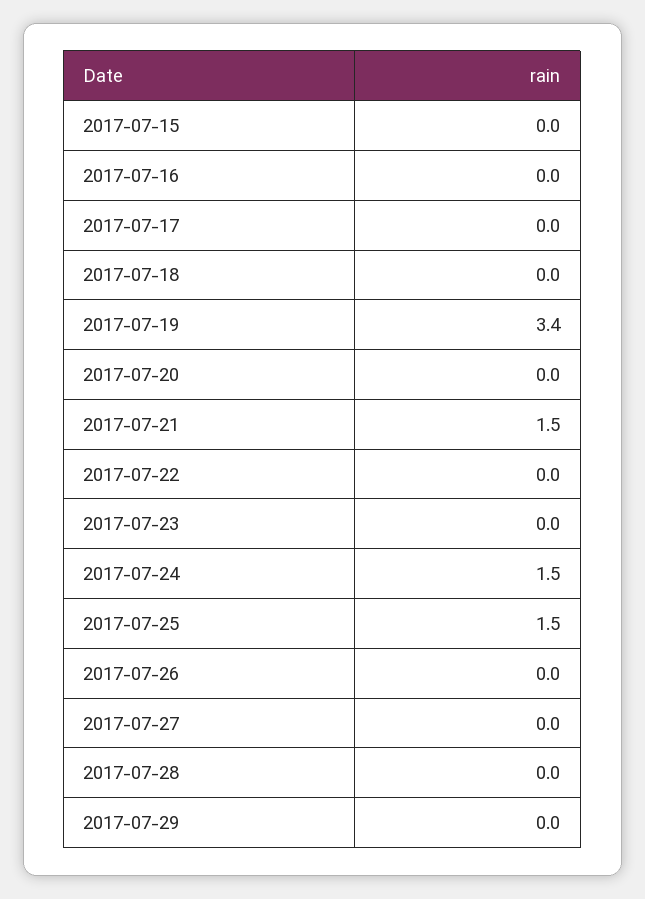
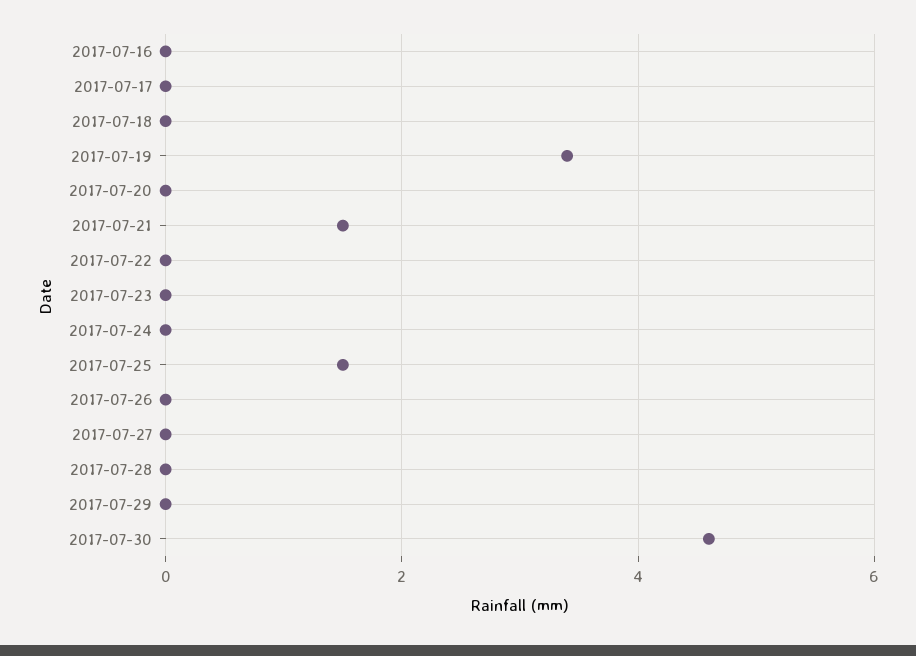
2017-07-15: 0 -> none
2017-07-24: 1.5 -> 0
2017-07-30: none -> 4.5

